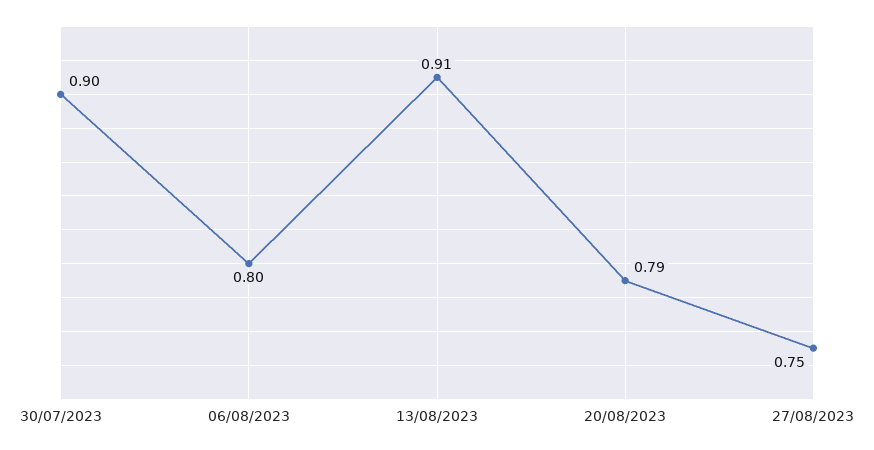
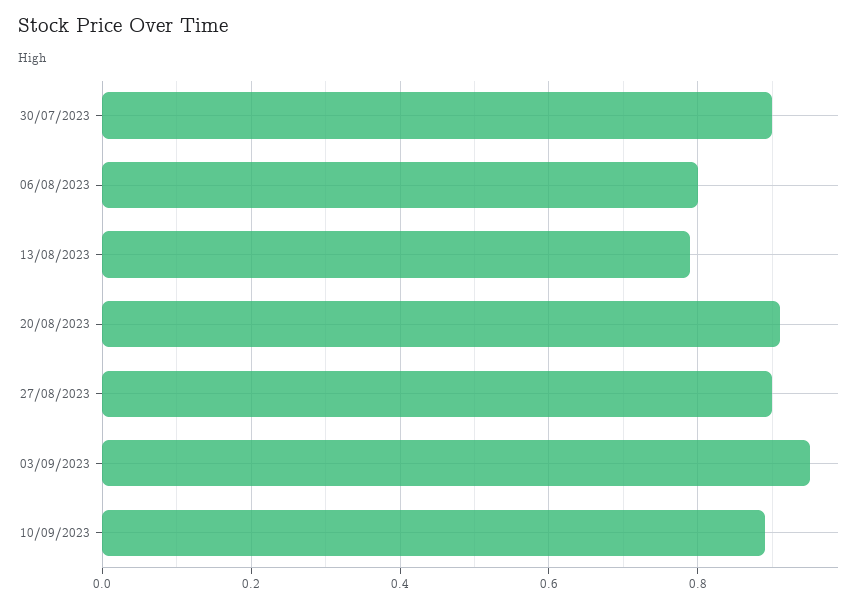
13/08/2023: 0.91 -> 0.8
20/08/2023: 0.79 -> 0.9
27/08/2023: 0.75 -> 0.9
03/09/2023: none -> 0.95
10/09/2023: none -> 0.9

